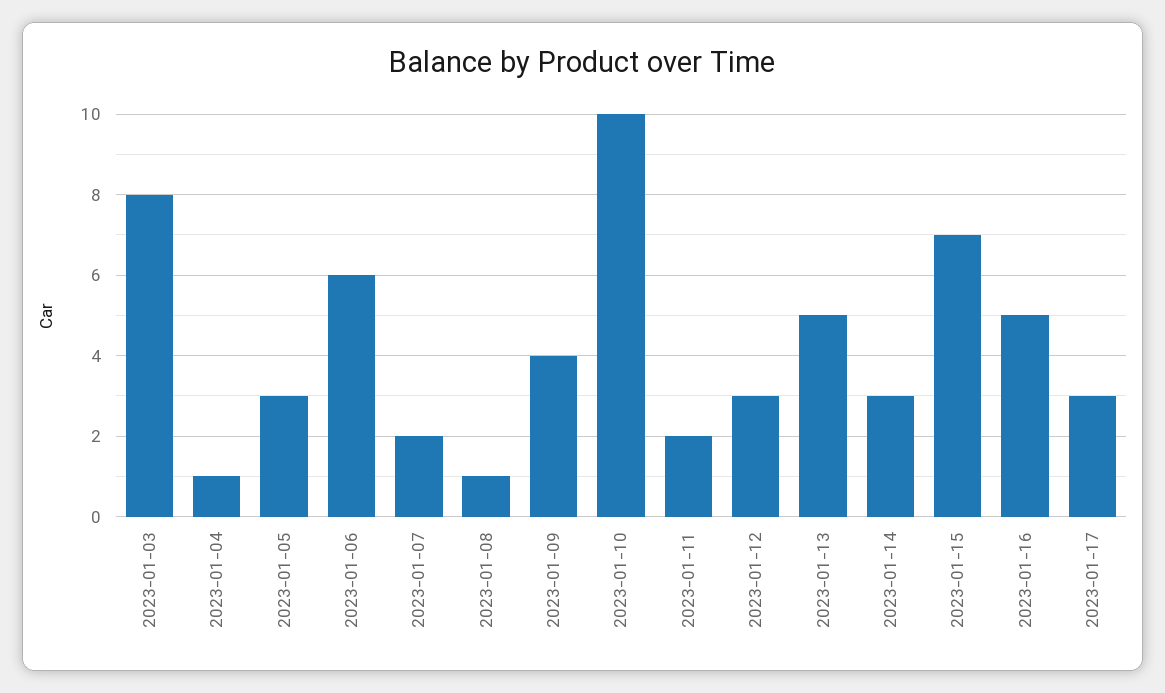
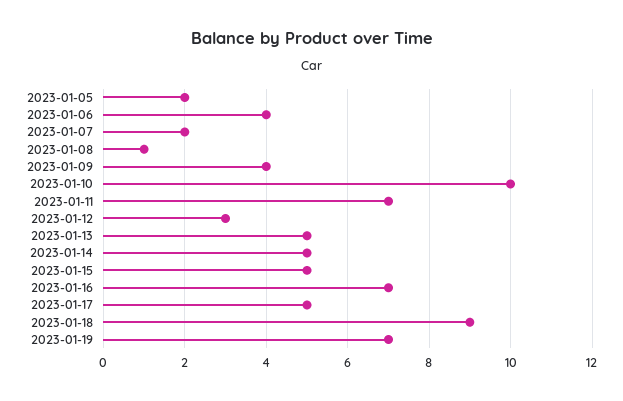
2023-01-03: 8 -> none
2023-01-04: 1 -> none
2023-01-05: 3 -> 2
2023-01-06: 6 -> 4
2023-01-11: 2 -> 7
2023-01-14: 3 -> 5
2023-01-15: 7 -> 5
2023-01-16: 5 -> 7
2023-01-17: 3 -> 5
2023-01-18: none -> 9
2023-01-19: none -> 7

